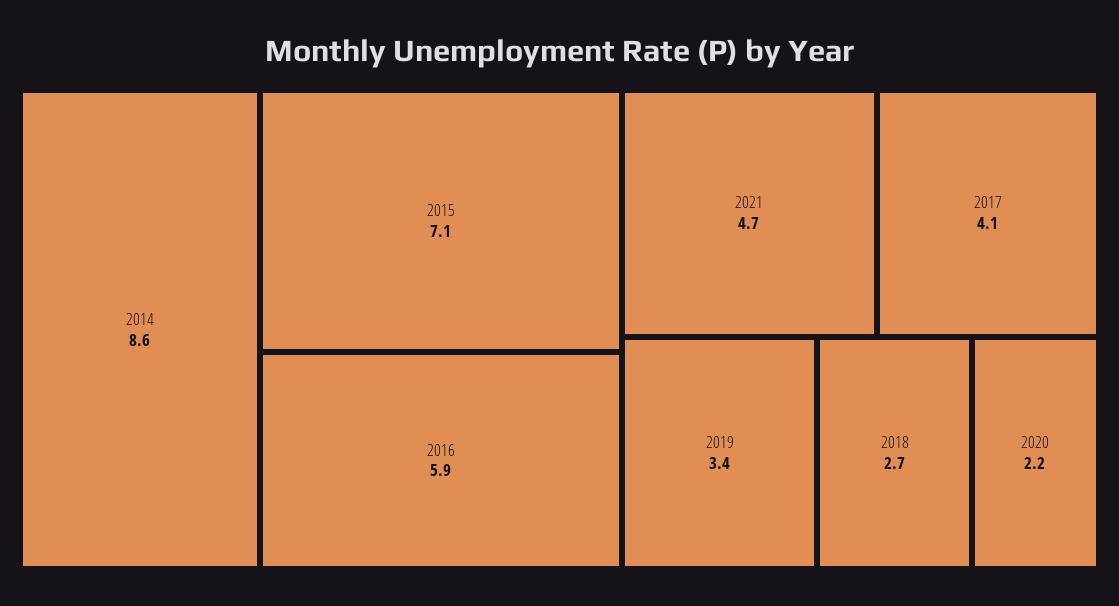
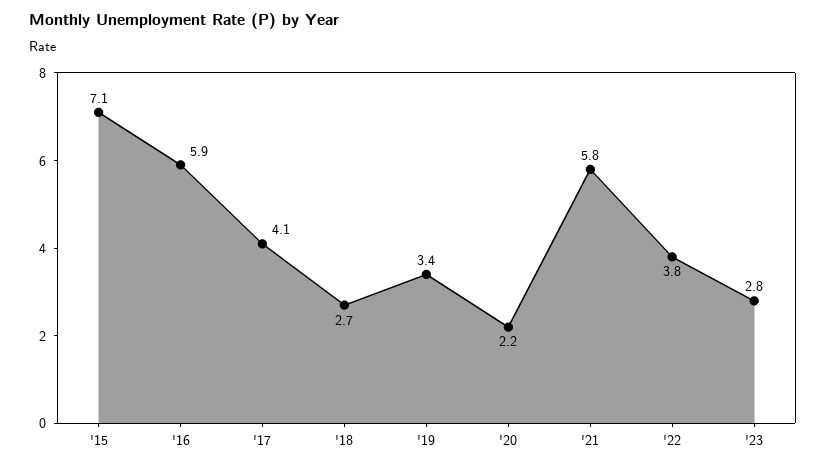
2014: 8.6 -> none
2021: 4.7 -> 5.8
'22: none -> 3.8
'23: none -> 2.8

